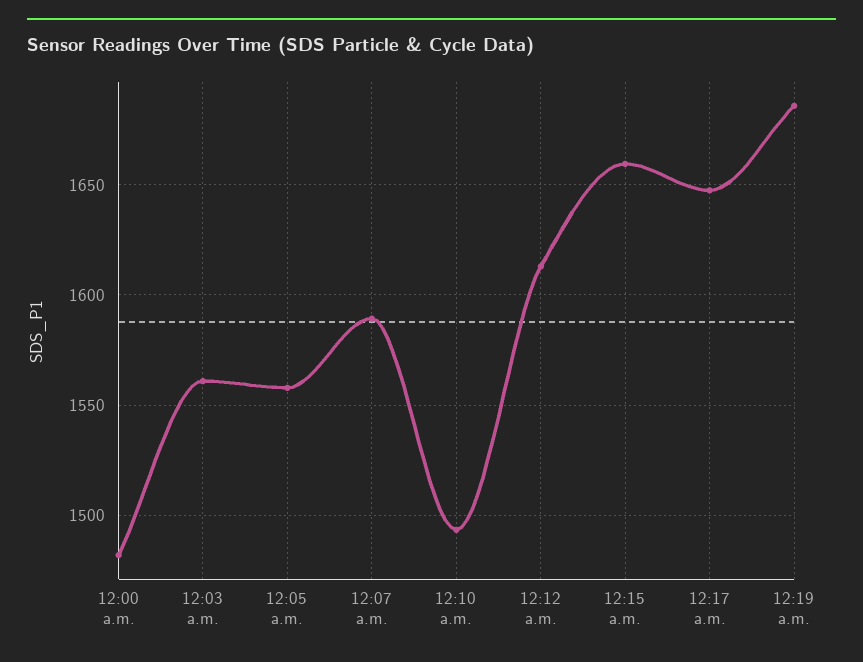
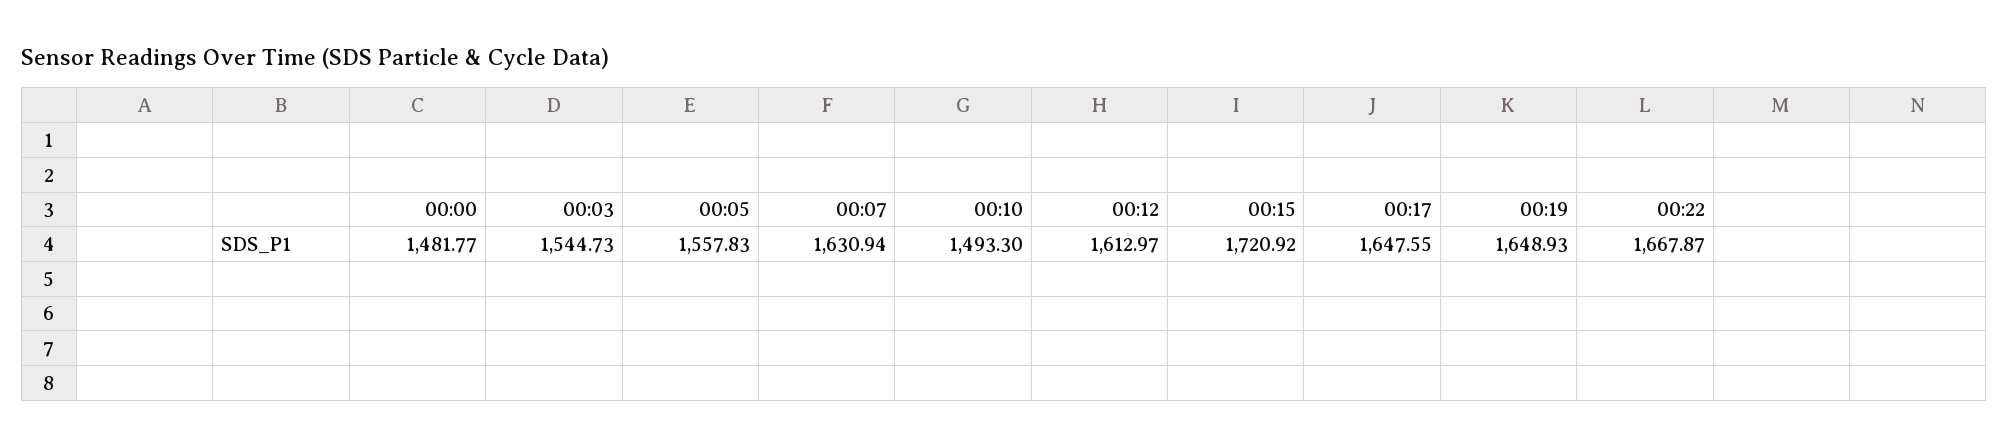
12:03 a.m.: 1560 -> 1544.73
12:07 a.m.: 1590 -> 1630.94
12:15 a.m.: 1660 -> 1720.92
12:19 a.m.: 1685 -> 1648.93
00:22: none -> 1667.87

